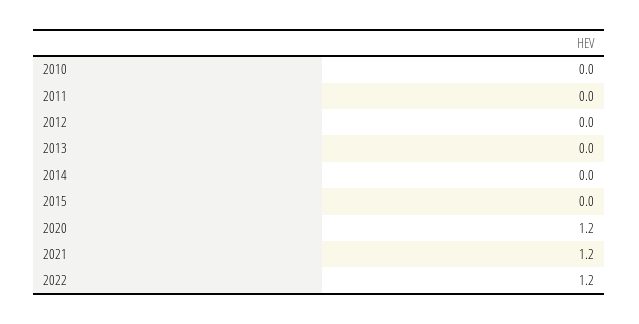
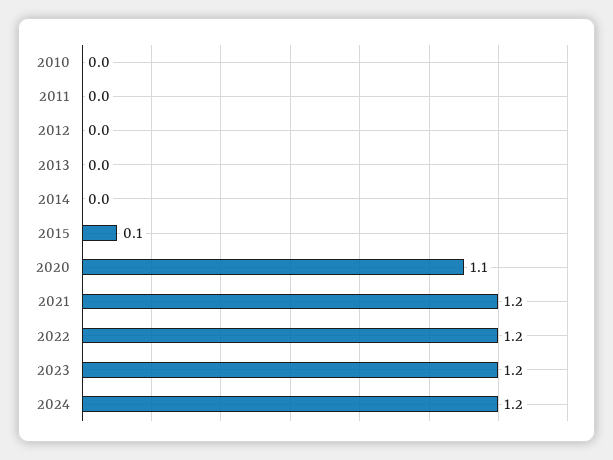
2015: 0 -> 0.1
2020: 1.2 -> 1.1
2023: none -> 1.2
2024: none -> 1.2

